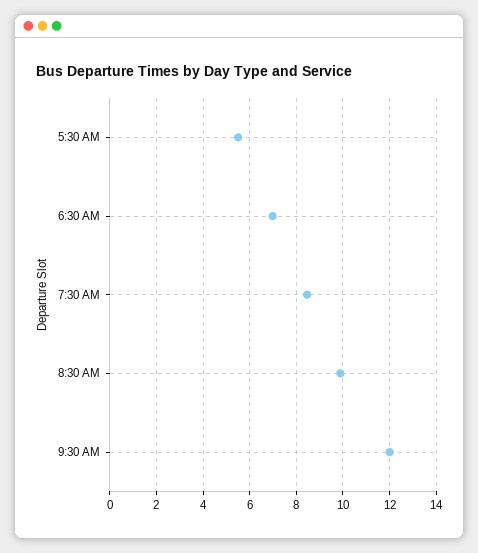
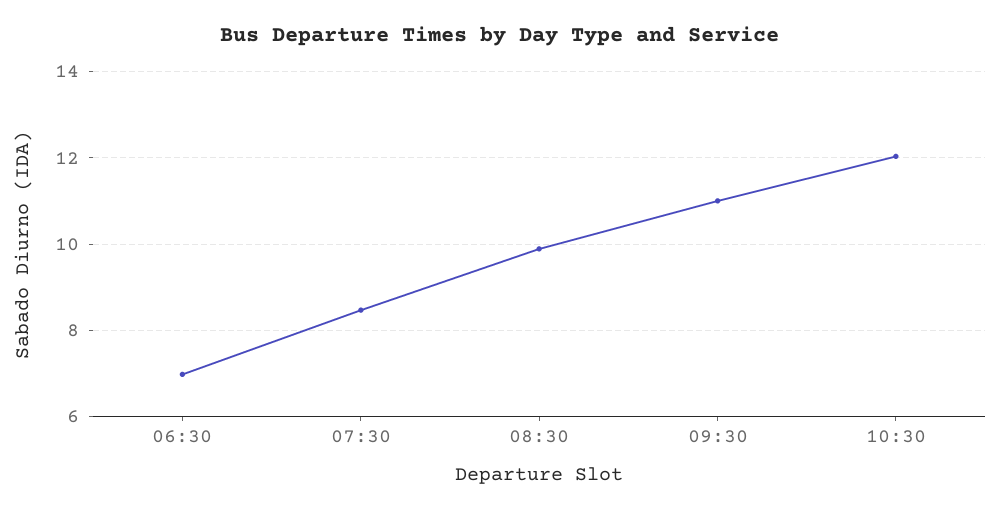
5:30 AM: 5.5 -> none
9:30 AM: 12 -> 11
10:30: none -> 12

